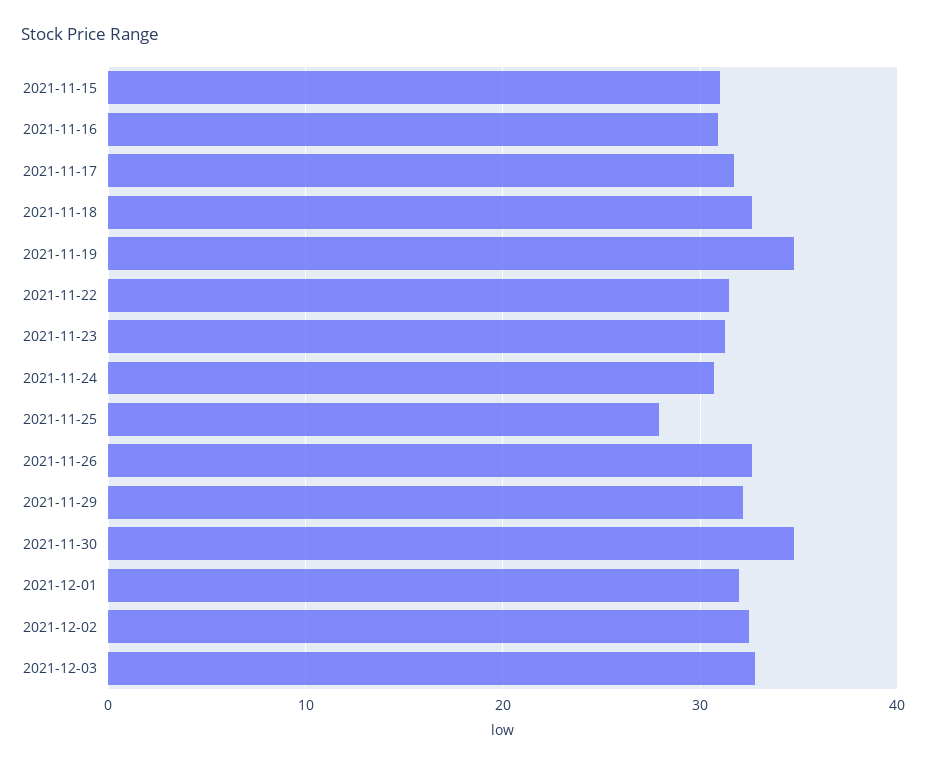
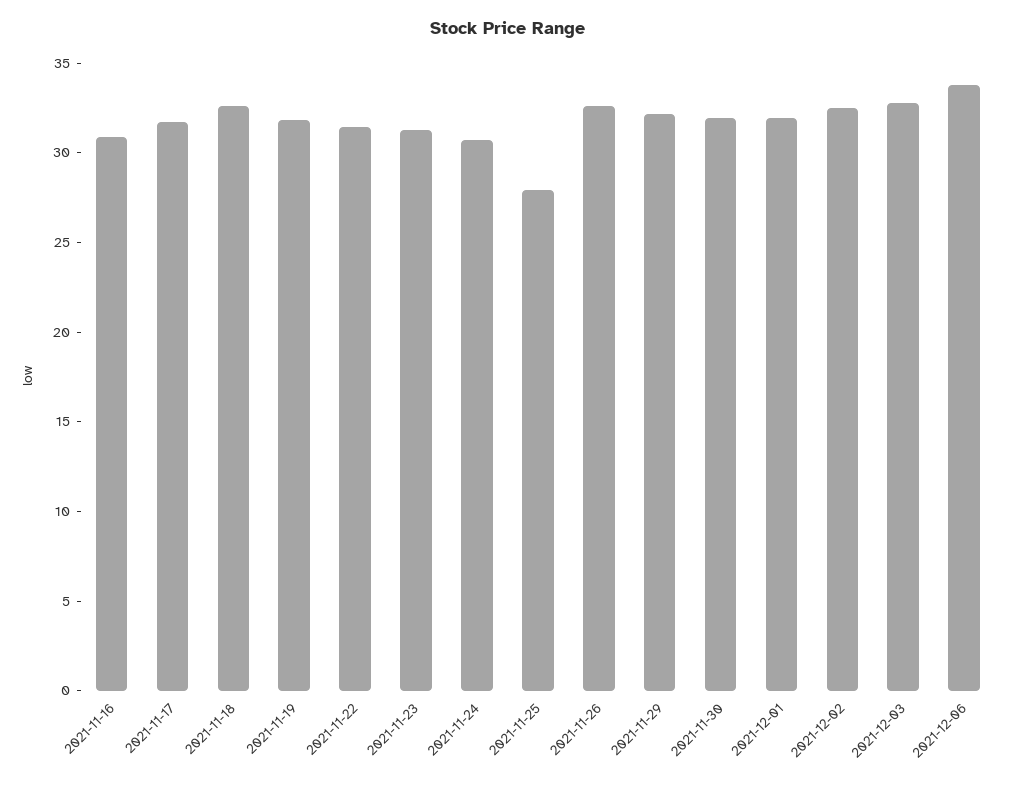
2021-11-15: 31 -> none
2021-11-19: 35 -> 32
2021-11-30: 35 -> 32
2021-12-06: none -> 34

